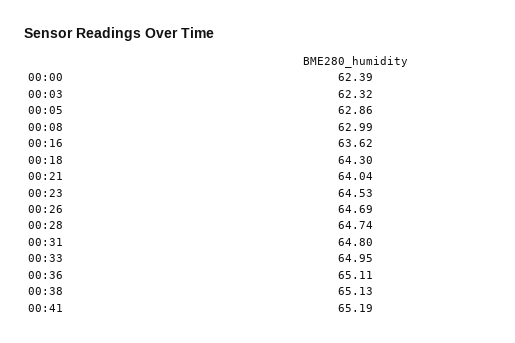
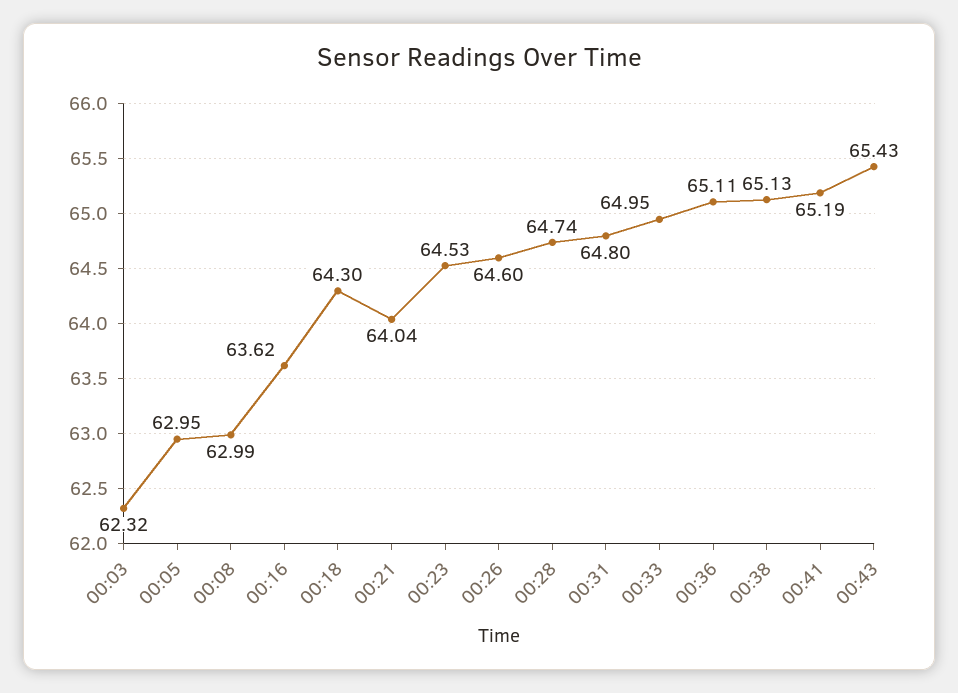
00:00: 62.39 -> none
00:05: 62.86 -> 62.95
00:26: 64.69 -> 64.6
00:43: none -> 65.43

